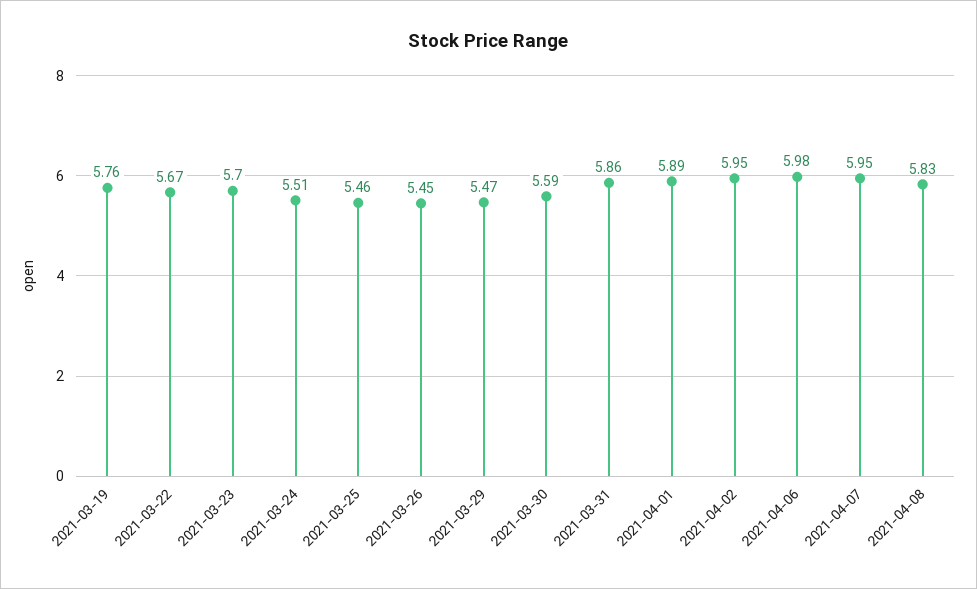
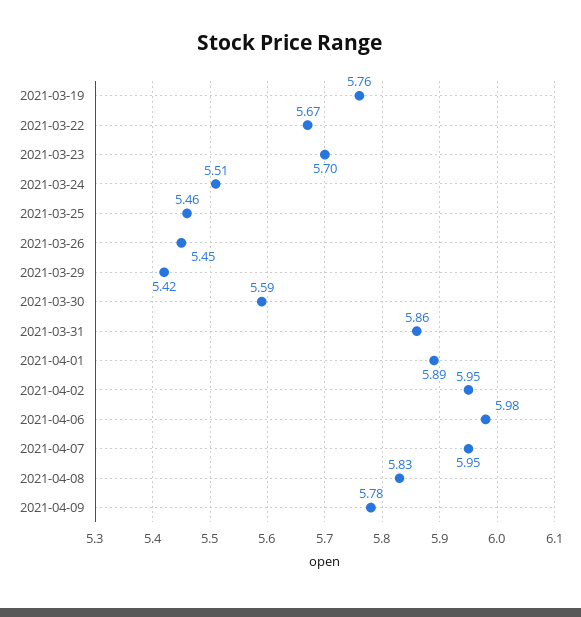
2021-03-29: 5.47 -> 5.42
2021-04-09: none -> 5.78

